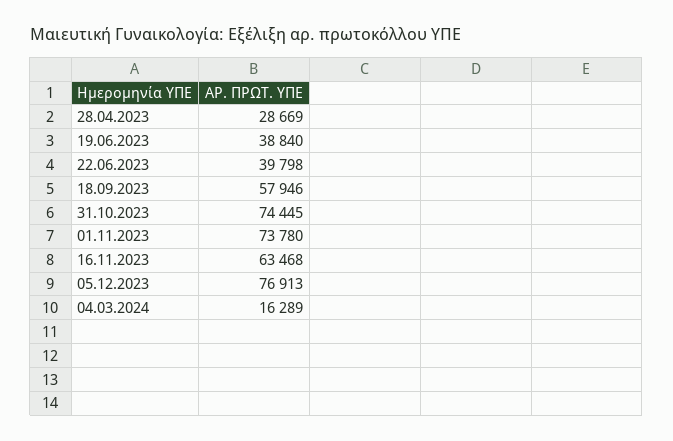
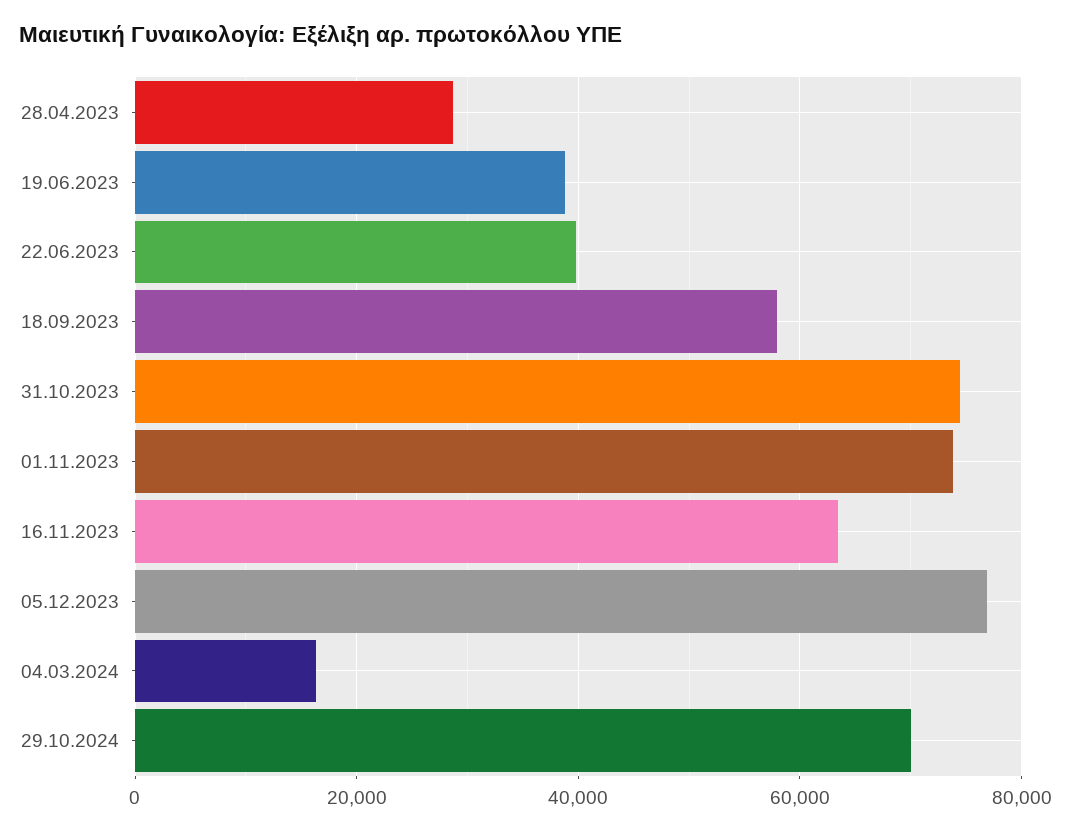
29.10.2024: none -> 70000

